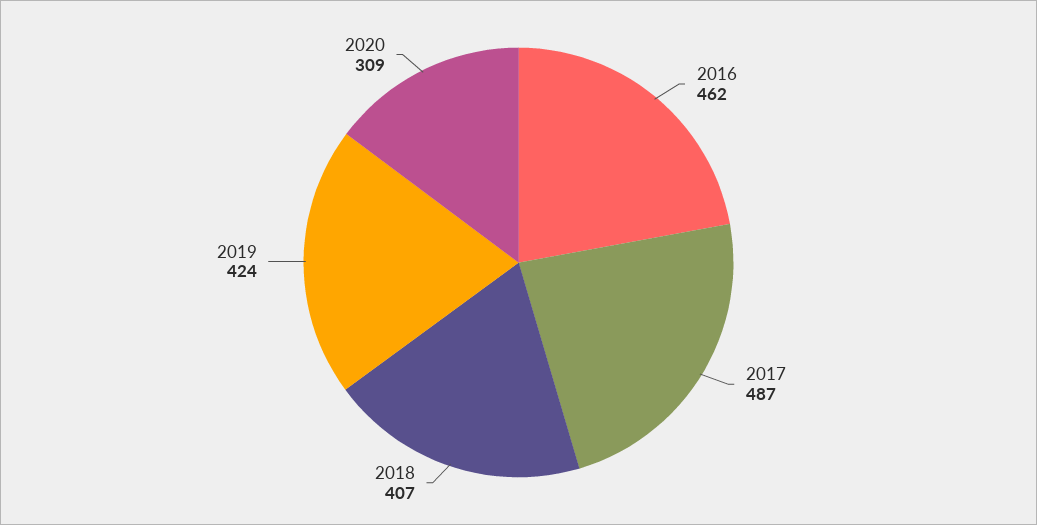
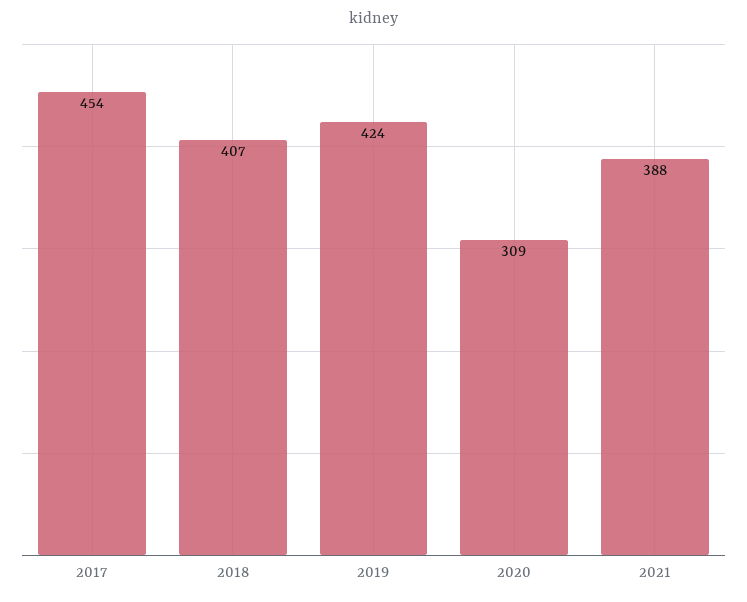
2016: 462 -> none
2017: 487 -> 454
2021: none -> 388

